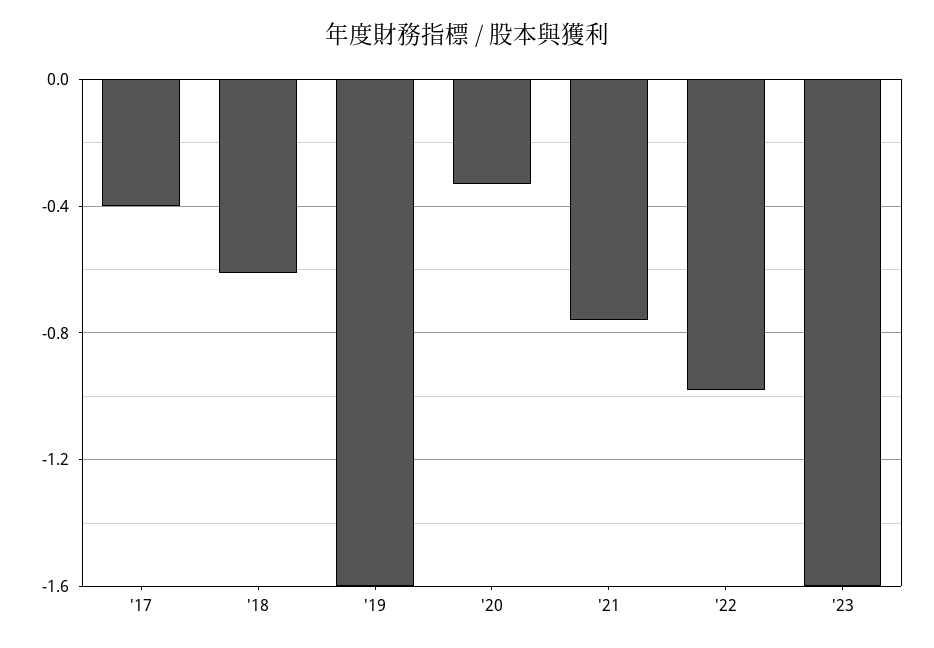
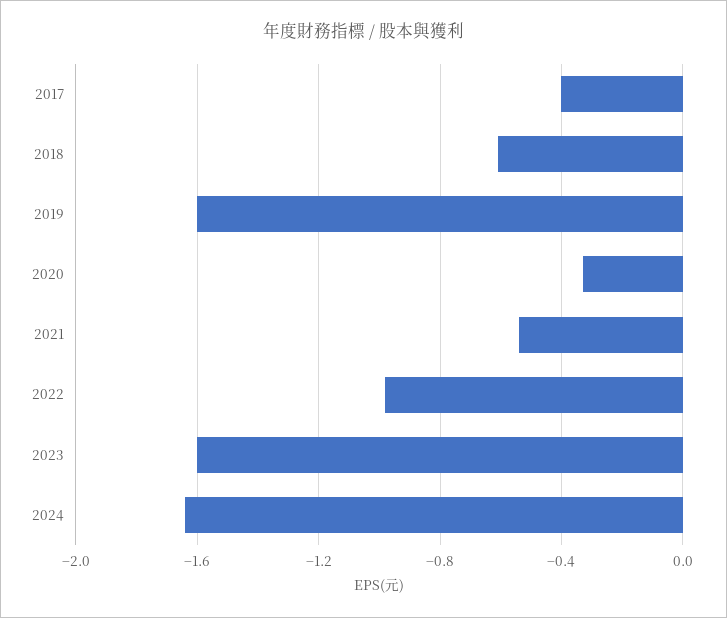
'21: -0.75 -> -0.55
2024: none -> -1.65

